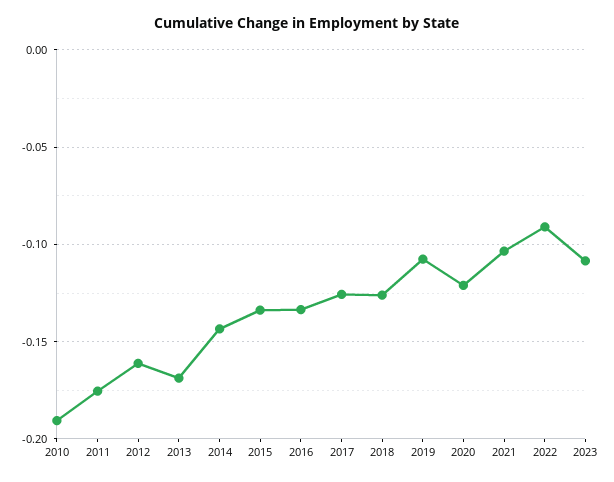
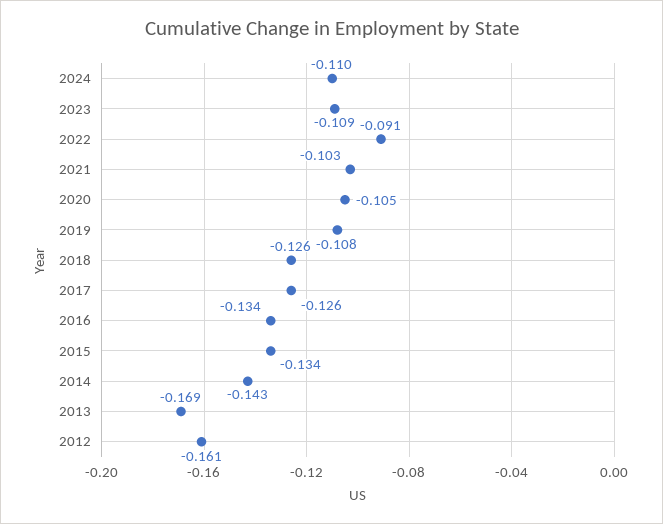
2010: -0.19 -> none
2011: -0.175 -> none
2020: -0.12 -> -0.105
2024: none -> -0.11

